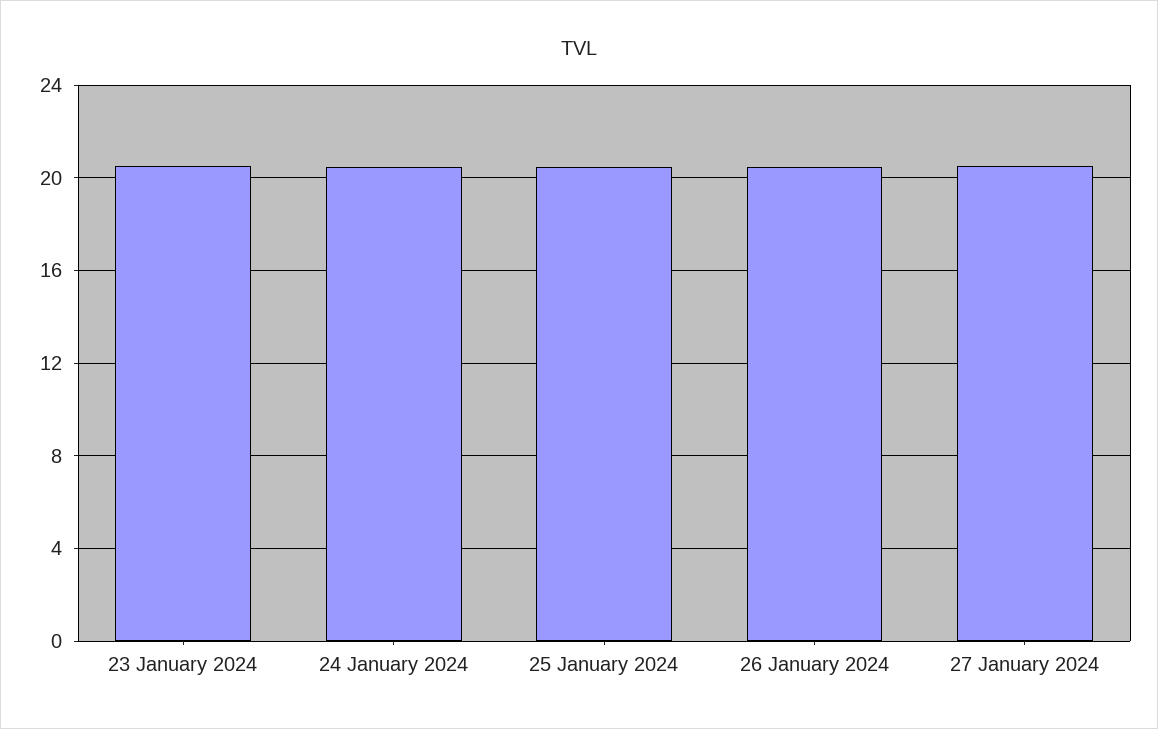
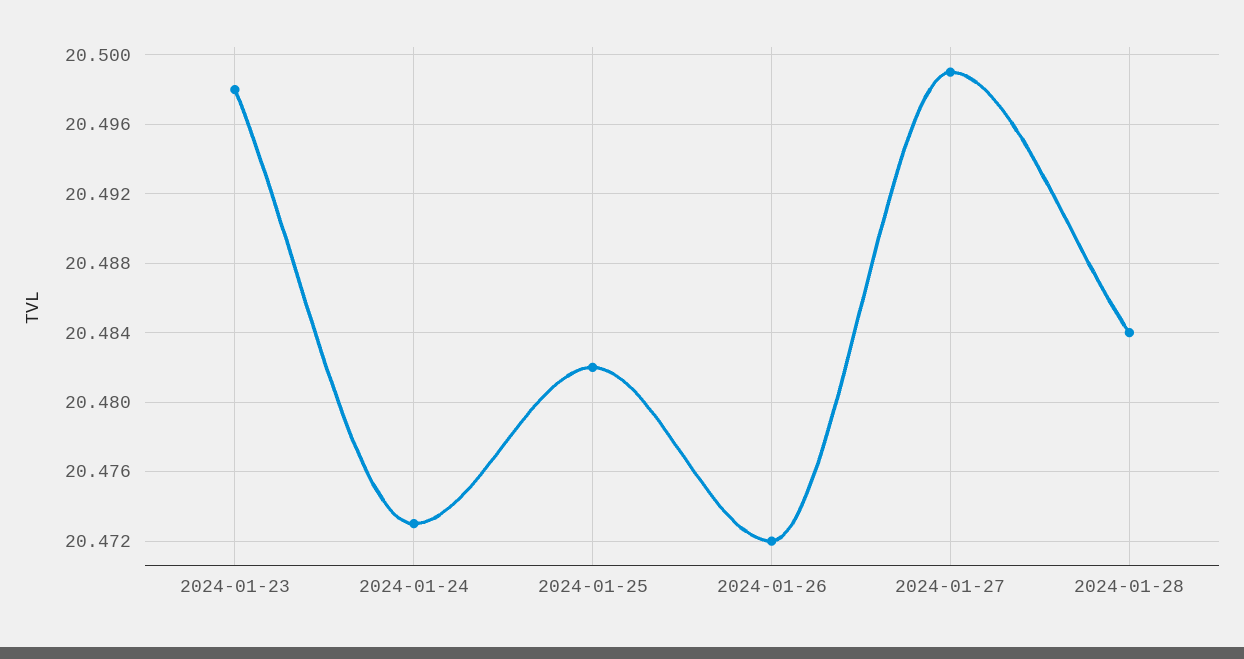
2024-01-28: none -> 20.484

